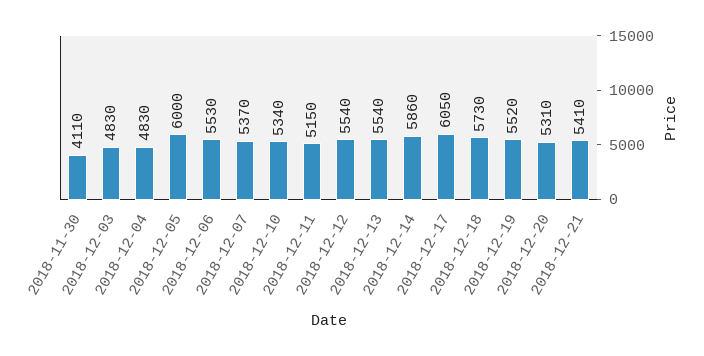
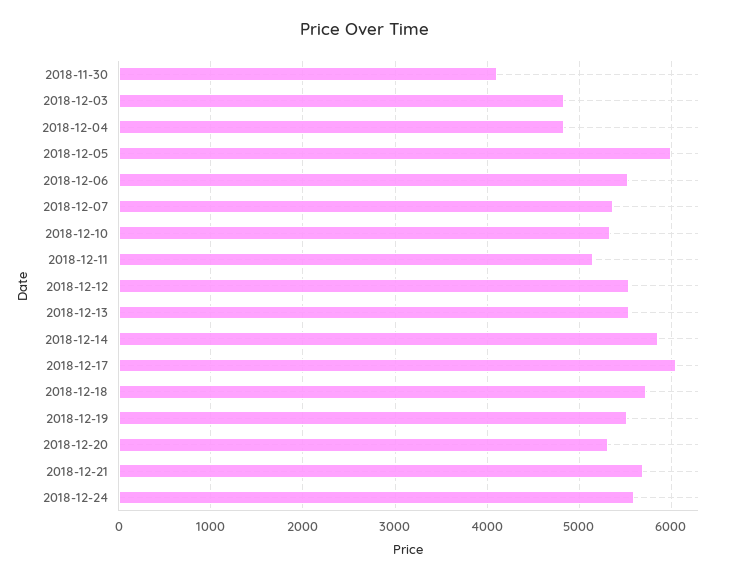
2018-12-21: 5410 -> 5700
2018-12-24: none -> 5600

